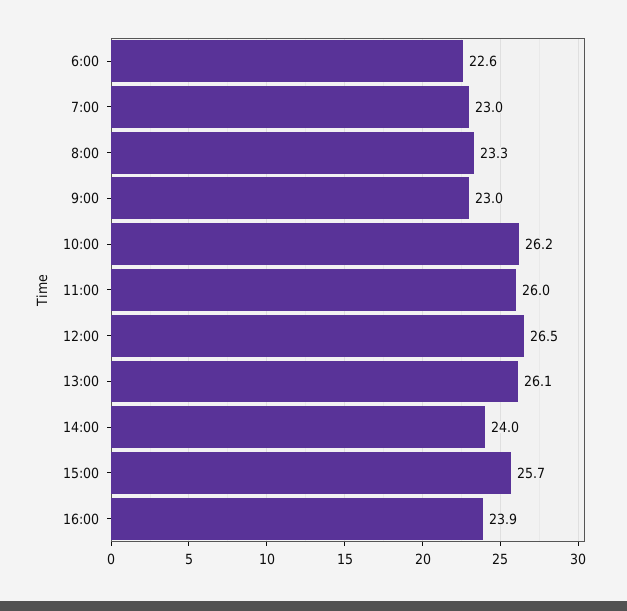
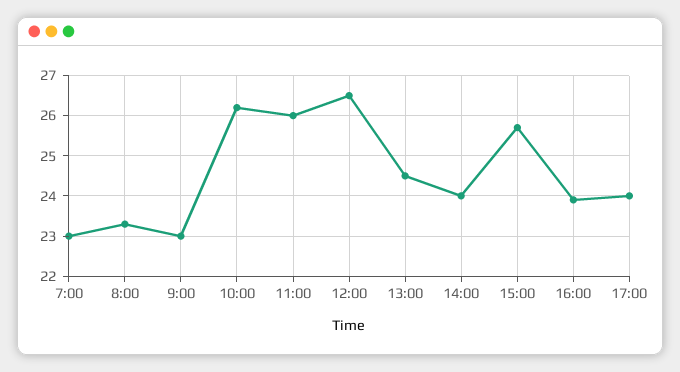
6:00: 22.6 -> none
13:00: 26.1 -> 24.5
17:00: none -> 24

